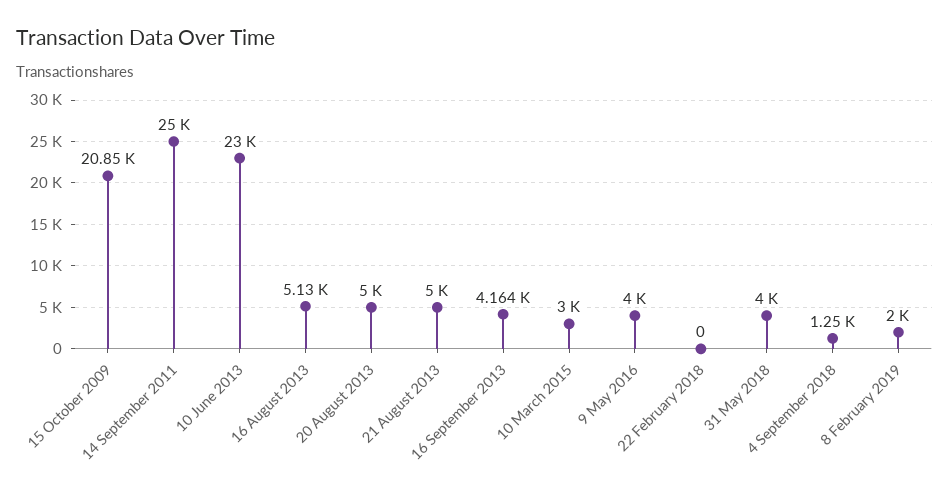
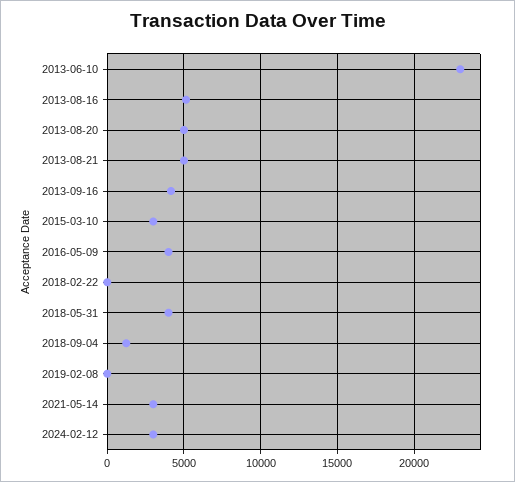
15 October 2009: 20850 -> none
14 September 2011: 25000 -> none
8 February 2019: 2000 -> 0
2021-05-14: none -> 3000
2024-02-12: none -> 3000

